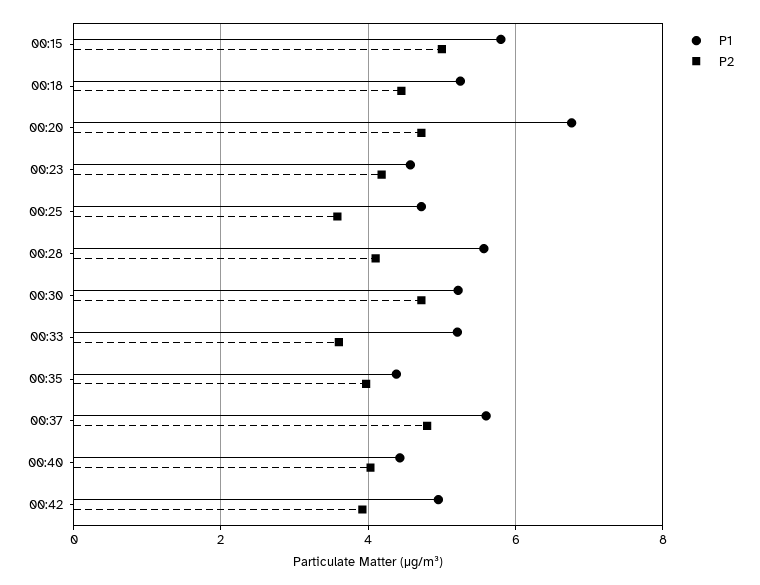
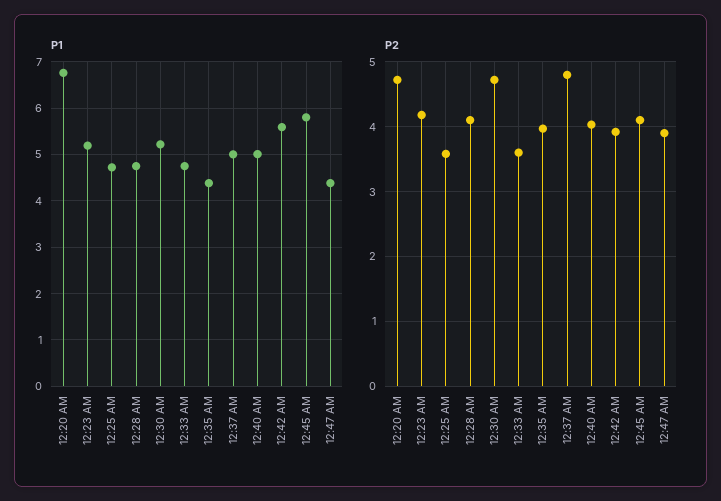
P1, 00:15: 5.8 -> none
P2, 00:15: 5 -> none
P1, 00:18: 5.2 -> none
P2, 00:18: 4.4 -> none
P1, 00:23: 4.6 -> 5.2
P1, 00:28: 5.6 -> 4.8
P1, 00:33: 5.2 -> 4.8
P1, 00:37: 5.6 -> 5
P1, 00:40: 4.4 -> 5
P1, 00:42: 5 -> 5.6
P1, 12:45 AM: none -> 5.8
P1, 12:47 AM: none -> 4.4
P2, 12:45 AM: none -> 4.1
P2, 12:47 AM: none -> 3.9

